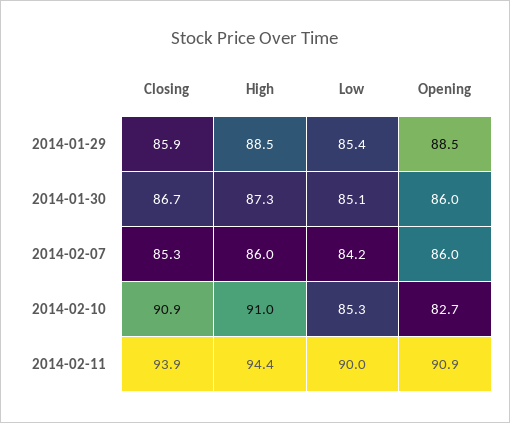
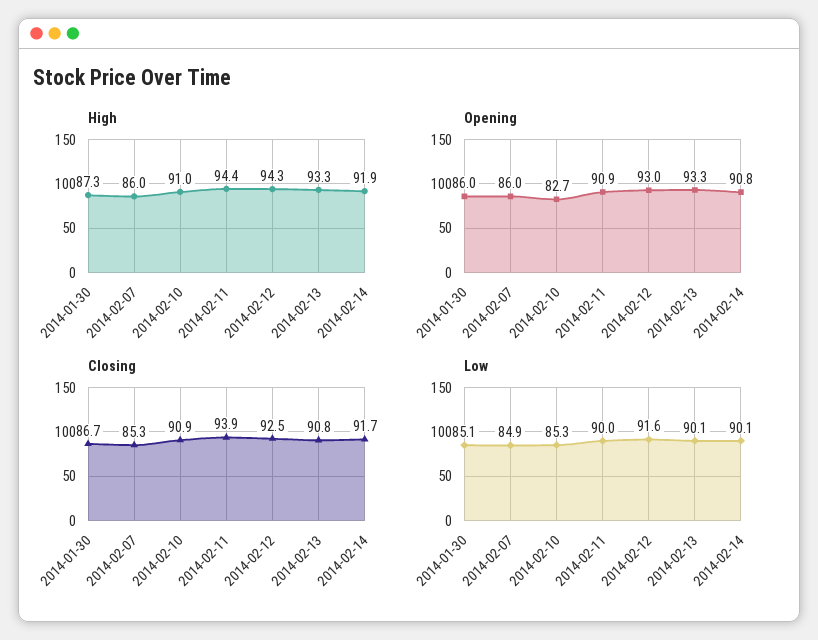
Closing, 2014-01-29: 85.9 -> none
High, 2014-01-29: 88.5 -> none
Low, 2014-01-29: 85.4 -> none
Opening, 2014-01-29: 88.5 -> none
Low, 2014-02-07: 84.2 -> 84.9
High, 2014-02-12: none -> 94.3
High, 2014-02-13: none -> 93.3
High, 2014-02-14: none -> 91.9
Opening, 2014-02-12: none -> 93
Opening, 2014-02-13: none -> 93.3
Opening, 2014-02-14: none -> 90.8
Closing, 2014-02-12: none -> 92.5
Closing, 2014-02-13: none -> 90.8
Closing, 2014-02-14: none -> 91.7
Low, 2014-02-12: none -> 91.6
Low, 2014-02-13: none -> 90.1
Low, 2014-02-14: none -> 90.1

